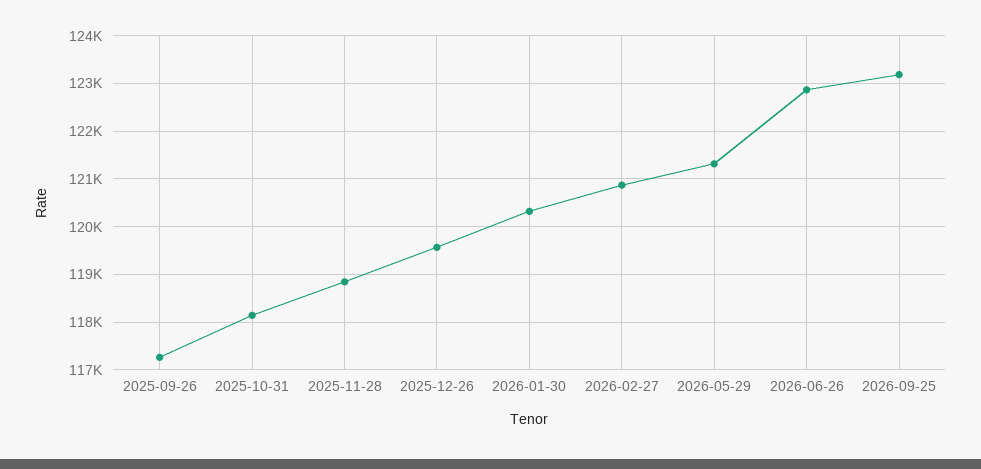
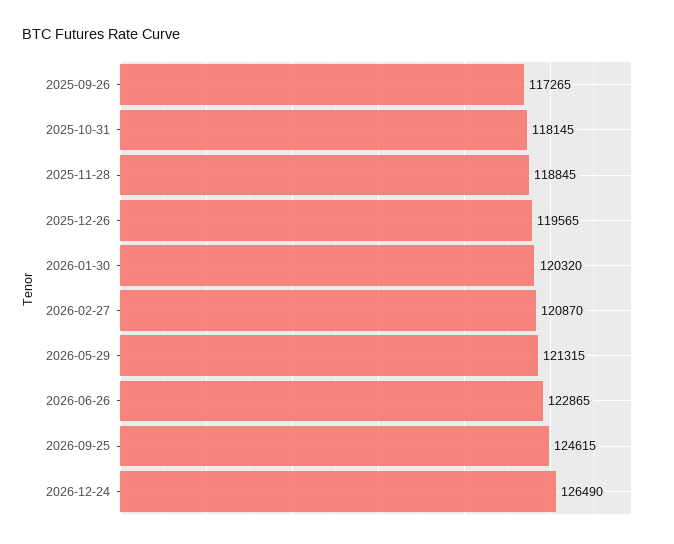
2026-09-25: 123200 -> 124615
2026-12-24: none -> 126490

